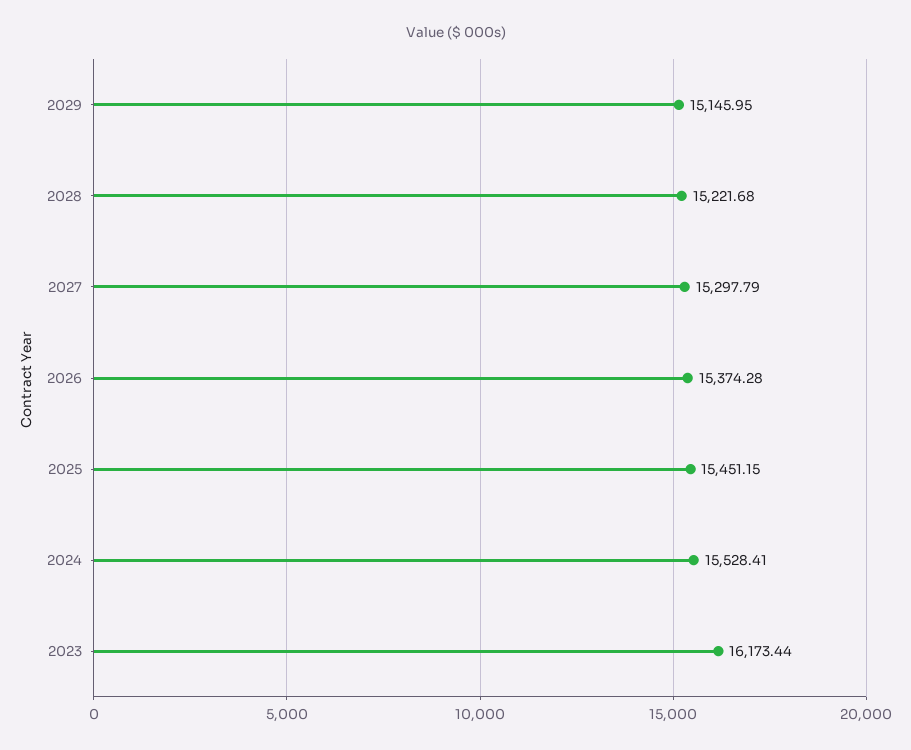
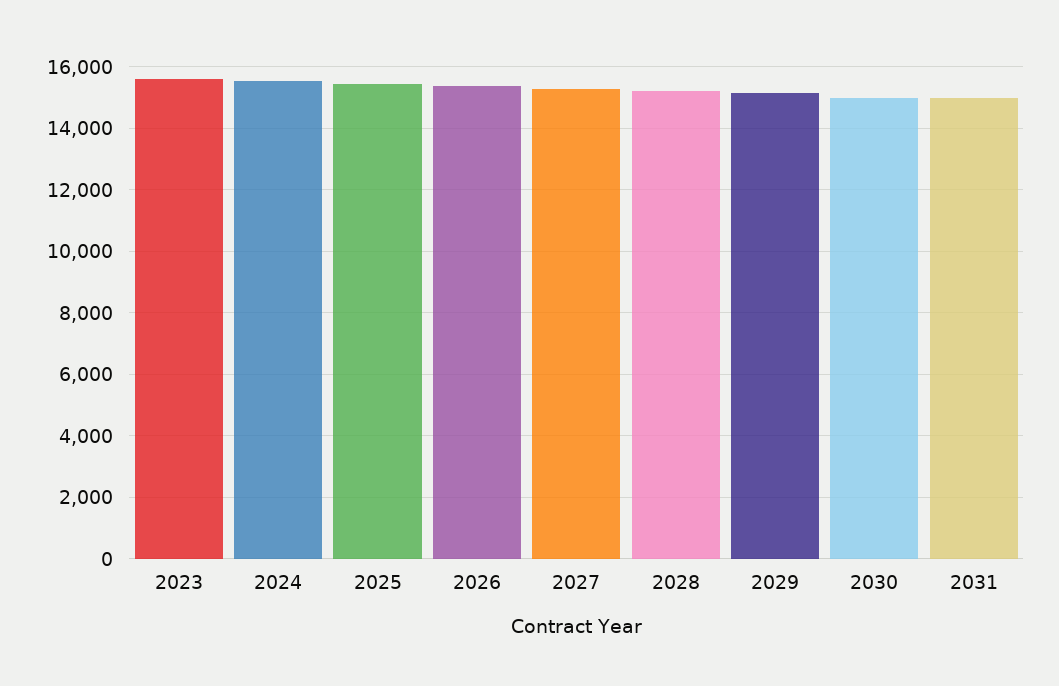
2023: 16173.44 -> 15600
2030: none -> 15000
2031: none -> 15000

